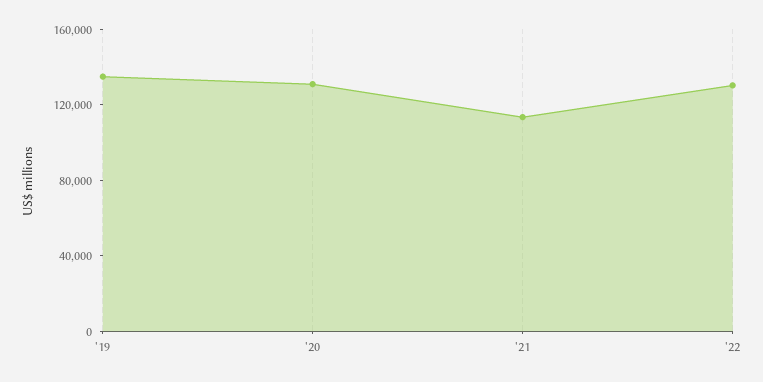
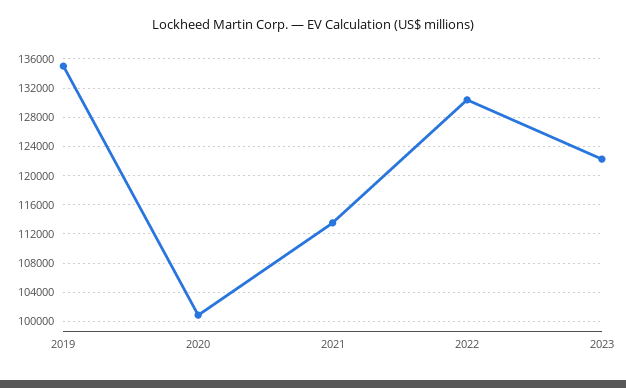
'20: 130000 -> 101000
2023: none -> 122000

